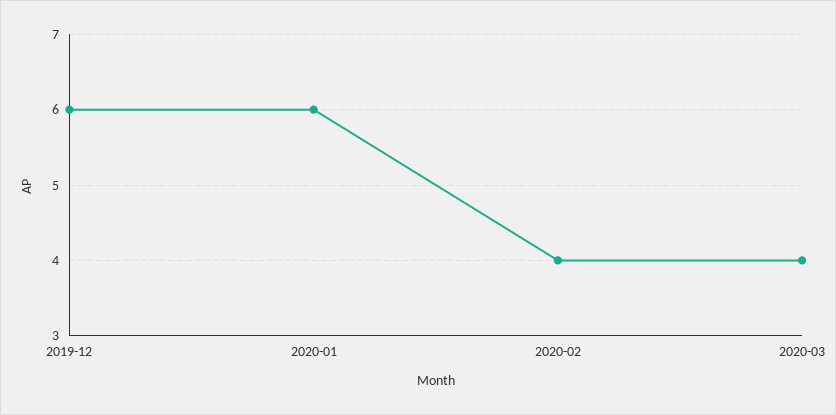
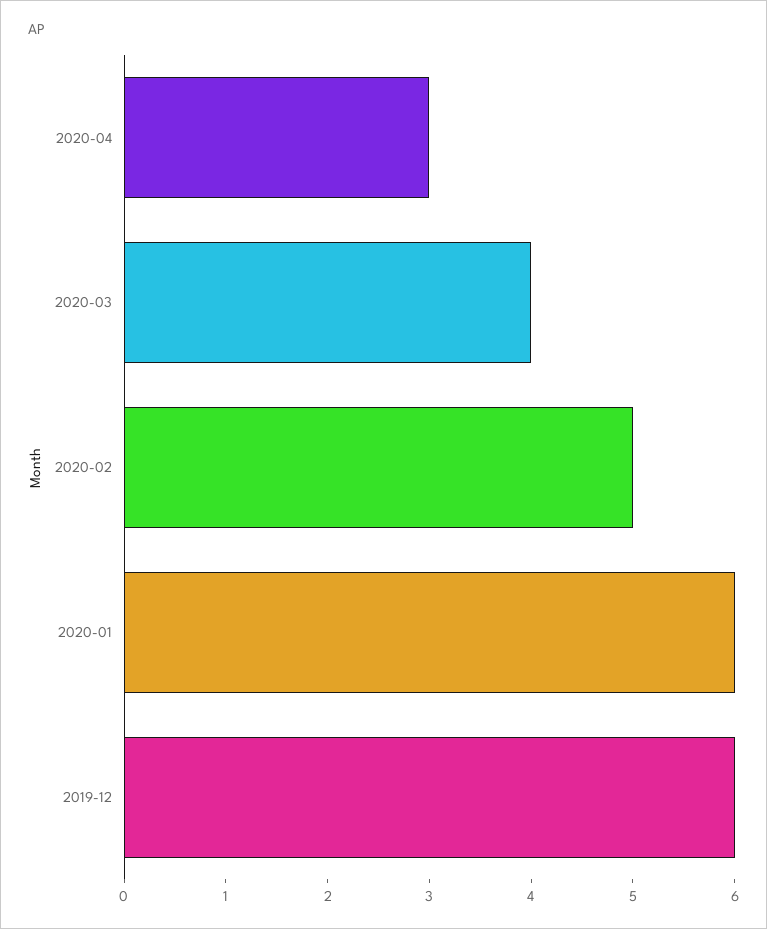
2020-02: 4 -> 5
2020-04: none -> 3

